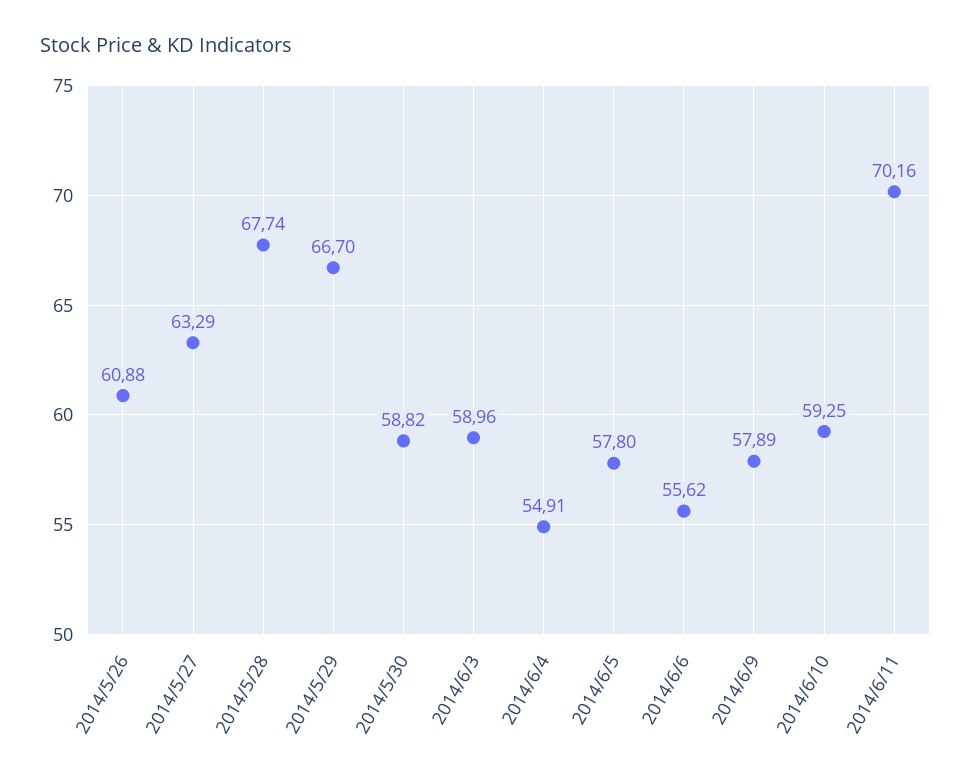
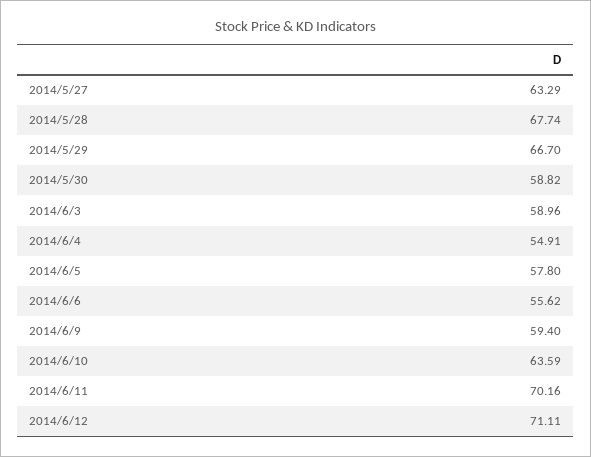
2014/5/26: 60.88 -> none
2014/6/9: 57.89 -> 59.4
2014/6/10: 59.25 -> 63.59
2014/6/12: none -> 71.11

